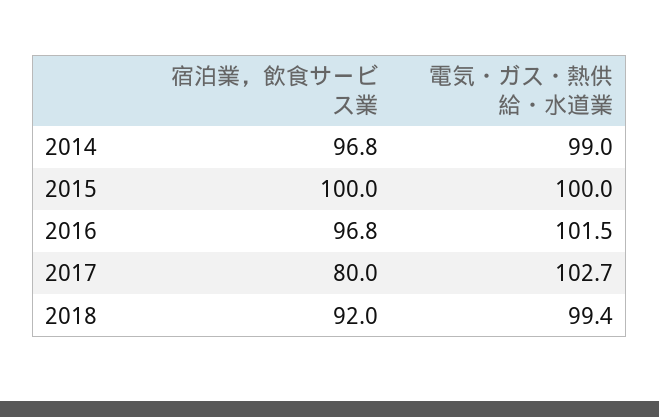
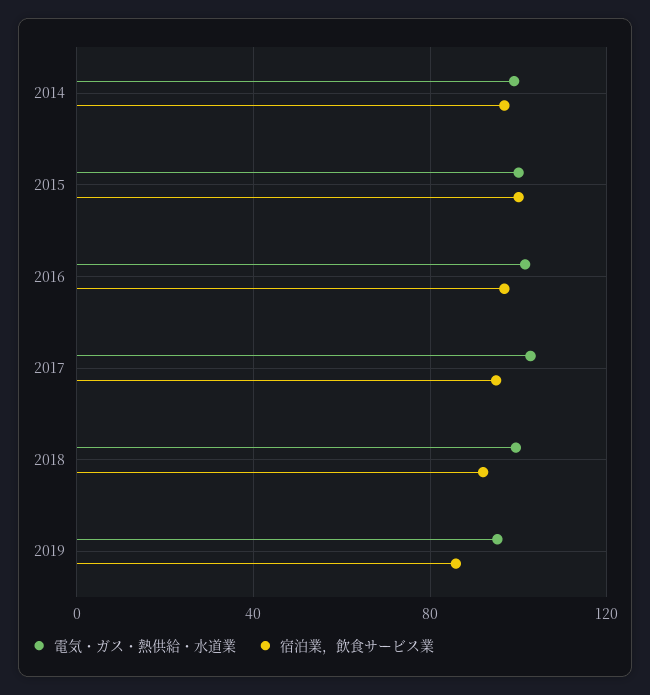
宿泊業，飲食サービス業, 2017: 80 -> 95
電気・ガス・熱供給・水道業, 2019: none -> 95
宿泊業，飲食サービス業, 2019: none -> 85

